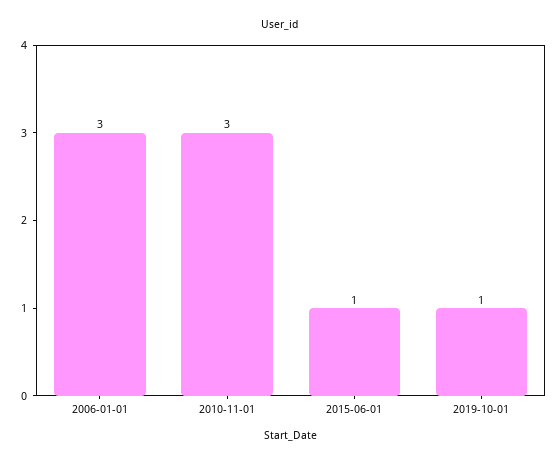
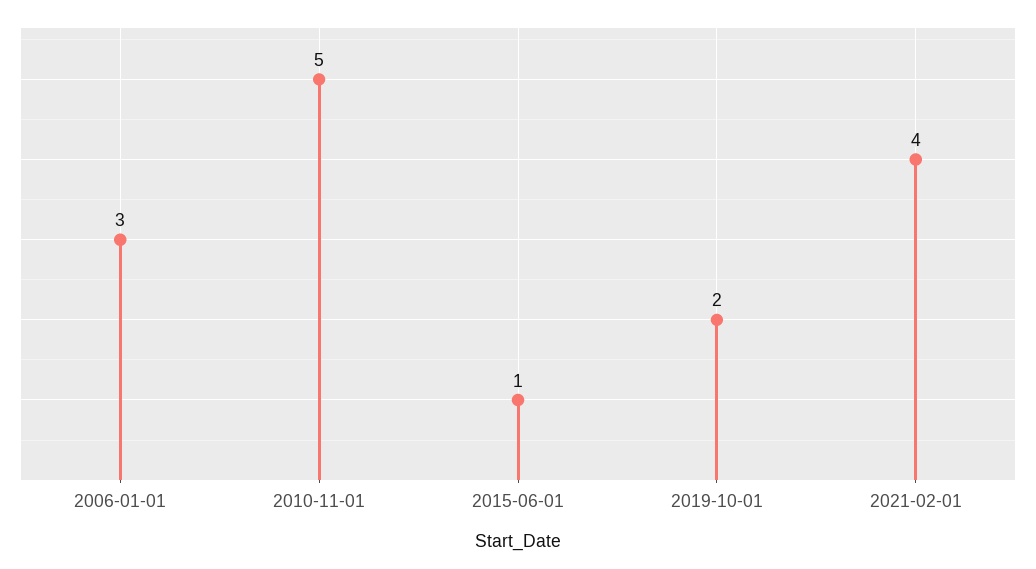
2010-11-01: 3 -> 5
2019-10-01: 1 -> 2
2021-02-01: none -> 4

